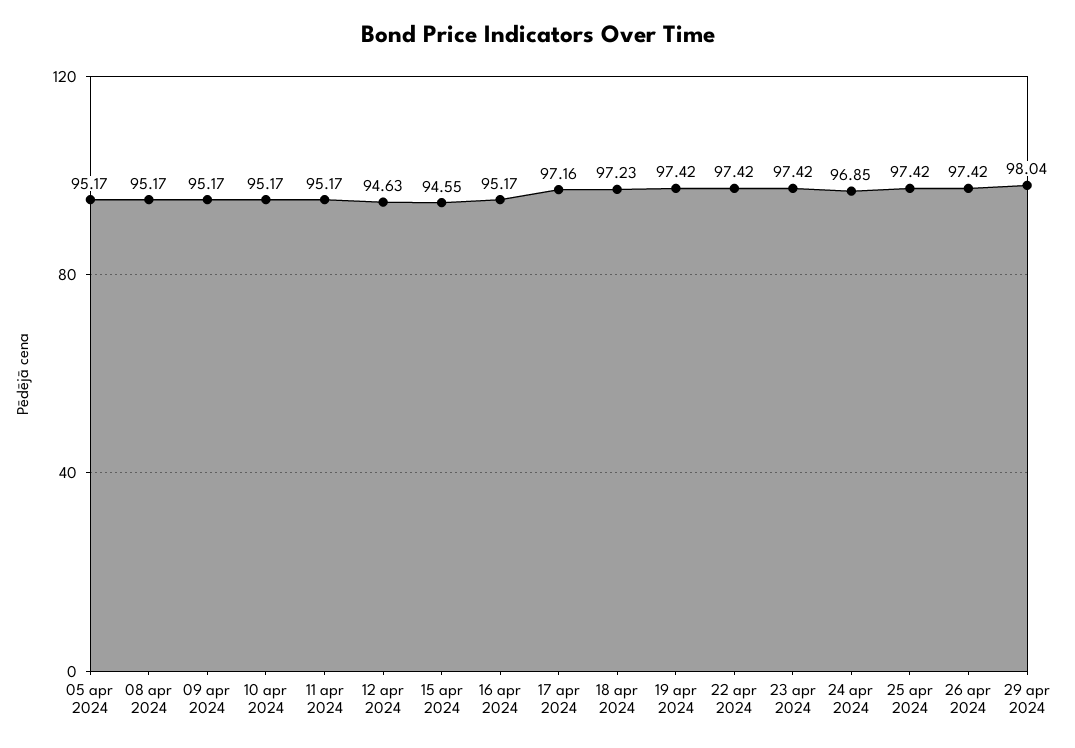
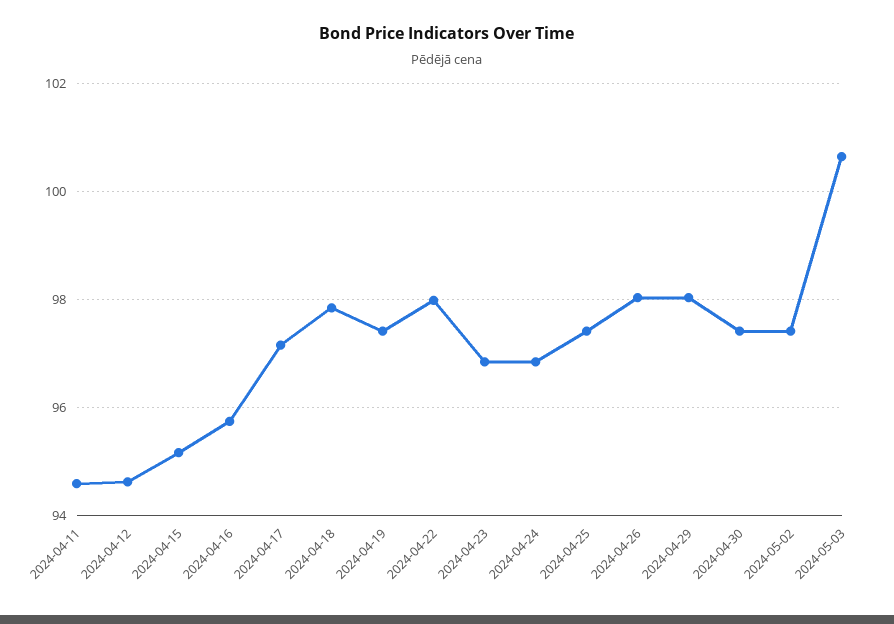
05 apr 2024: 95.17 -> none
08 apr 2024: 95.17 -> none
09 apr 2024: 95.17 -> none
10 apr 2024: 95.17 -> none
11 apr 2024: 95.17 -> 94.6
15 apr 2024: 94.55 -> 95.2
16 apr 2024: 95.17 -> 95.8
18 apr 2024: 97.23 -> 97.8
22 apr 2024: 97.42 -> 98
23 apr 2024: 97.42 -> 96.8
26 apr 2024: 97.42 -> 98
2024-04-30: none -> 97.4
2024-05-02: none -> 97.4
2024-05-03: none -> 100.6

